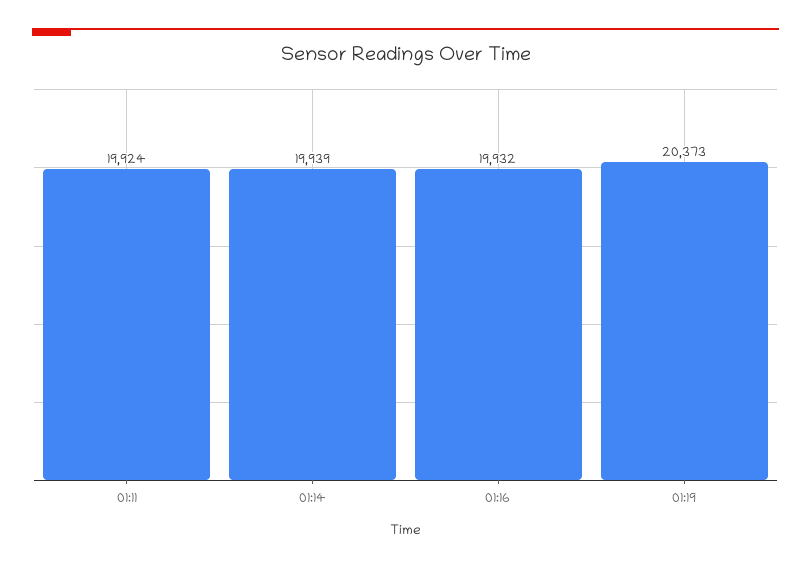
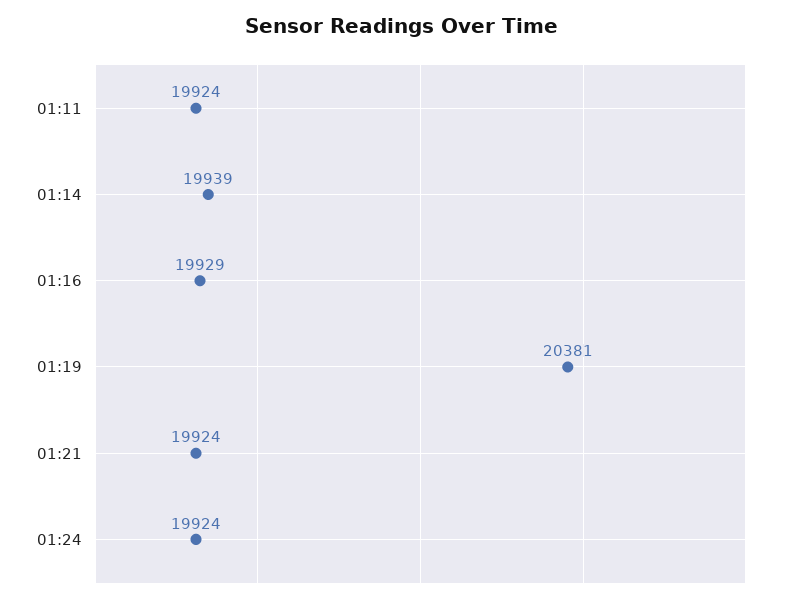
01:16: 19932 -> 19929
01:19: 20373 -> 20381
01:21: none -> 19924
01:24: none -> 19924

